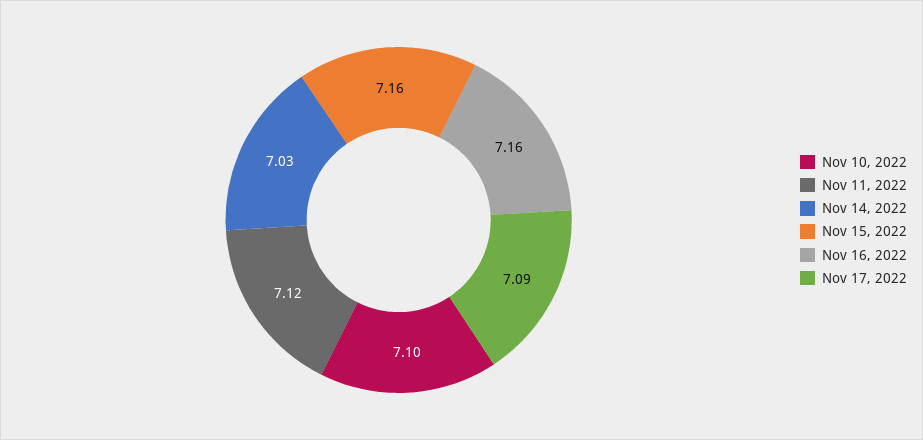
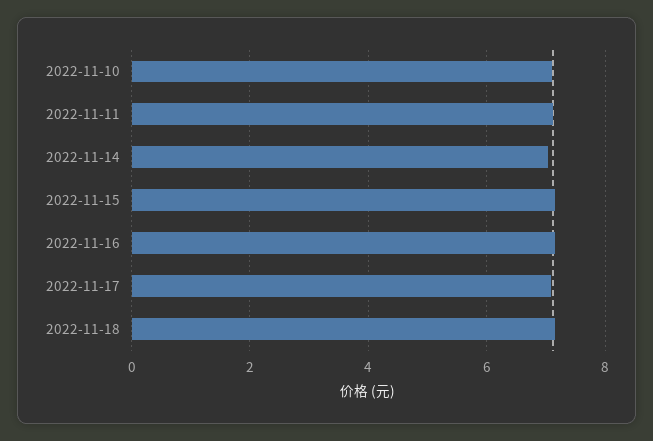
2022-11-18: none -> 7.2

